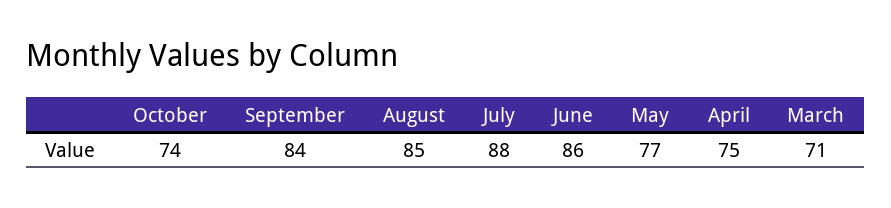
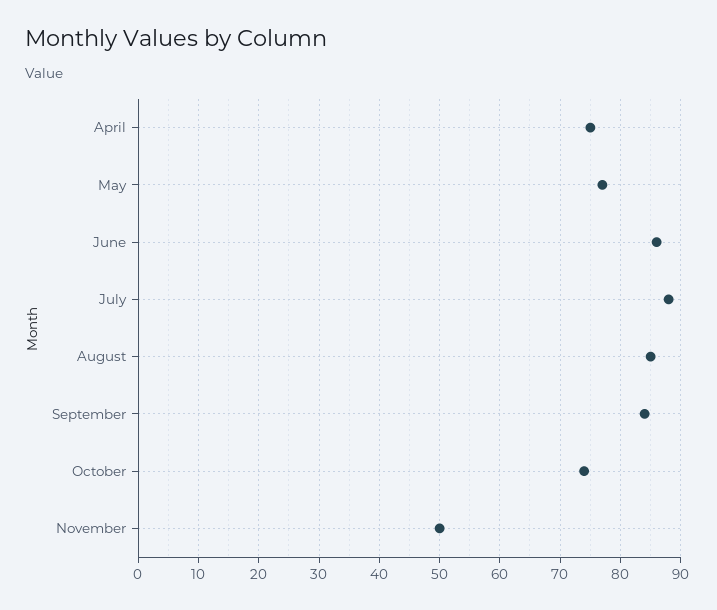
March: 71 -> none
November: none -> 50

